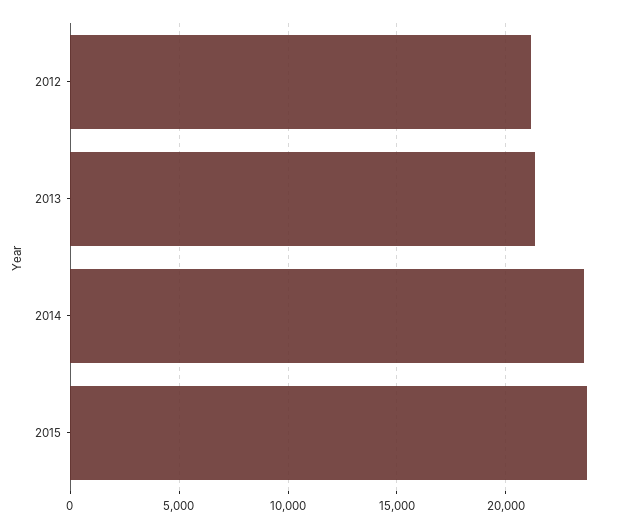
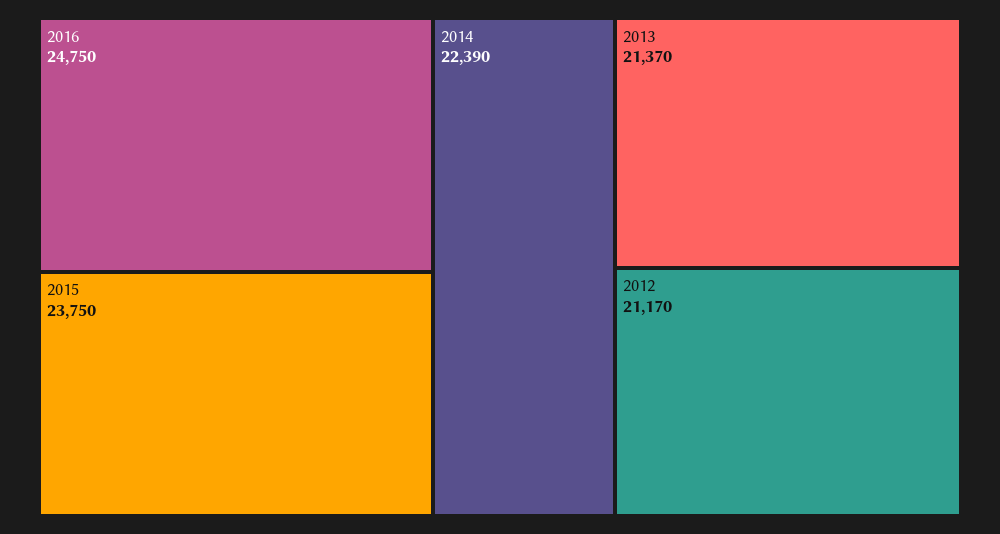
2014: 23500 -> 22390
2016: none -> 24750

